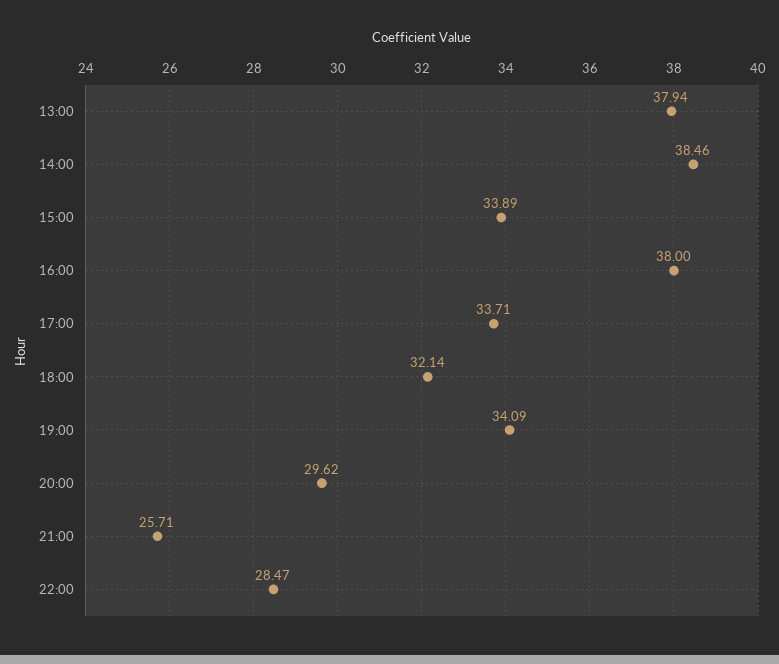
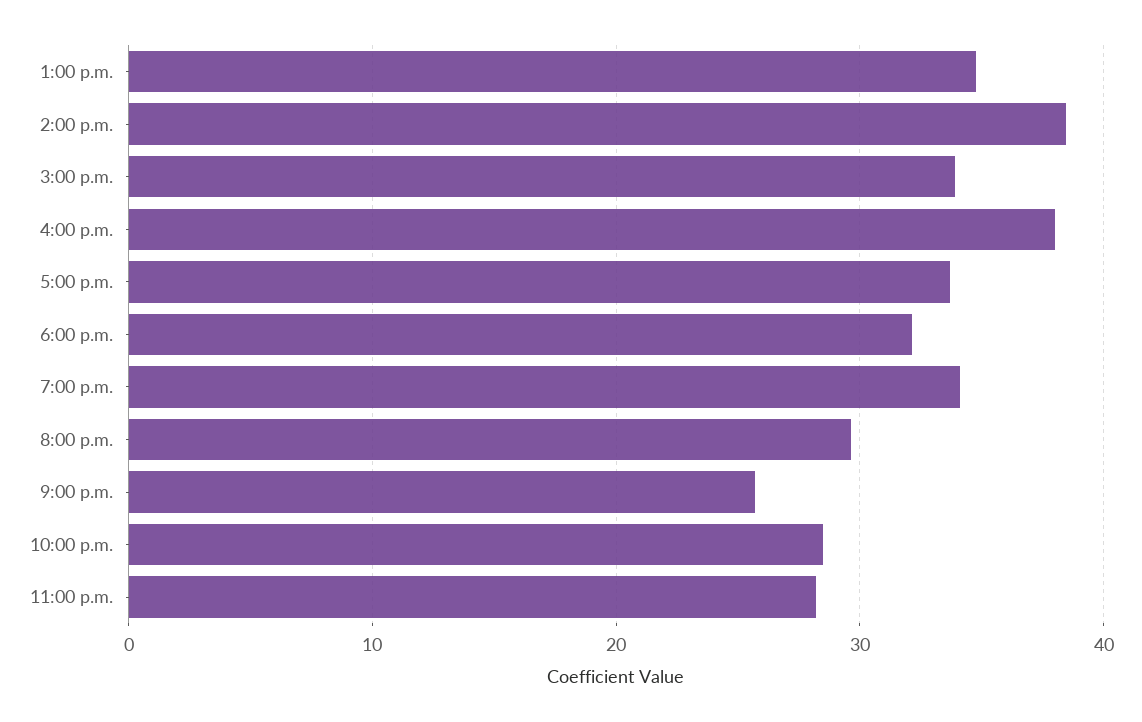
13:00: 37.94 -> 35
11:00 p.m.: none -> 28

